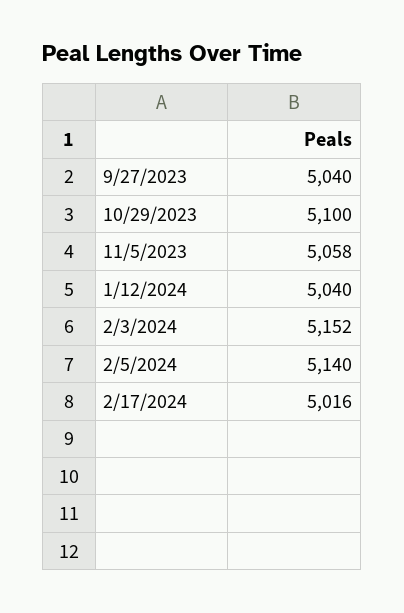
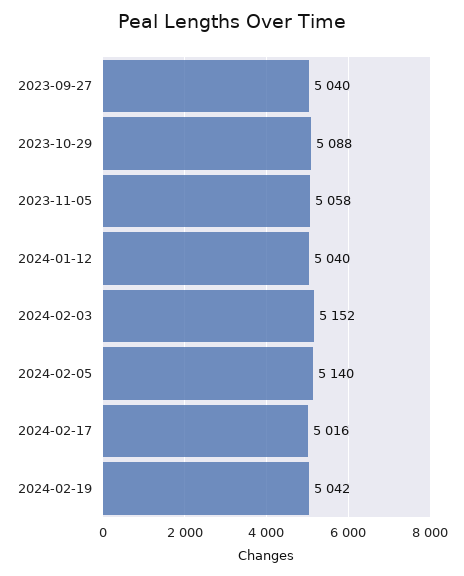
10/29/2023: 5100 -> 5088
2024-02-19: none -> 5042

